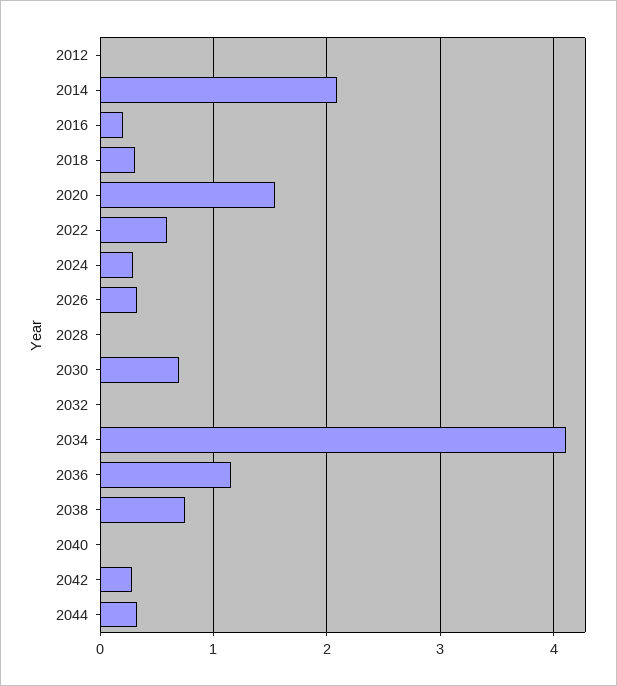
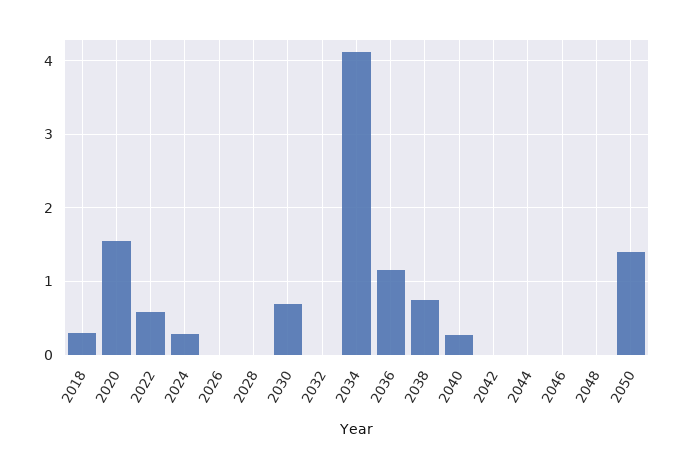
2012: 0 -> none
2014: 2.1 -> none
2016: 0.2 -> none
2026: 0.3 -> 0
2040: 0 -> 0.3
2042: 0.3 -> 0
2044: 0.3 -> 0
2046: none -> 0
2048: none -> 0
2050: none -> 1.4

